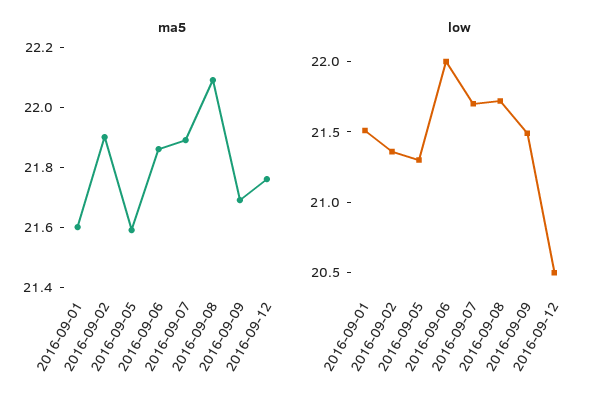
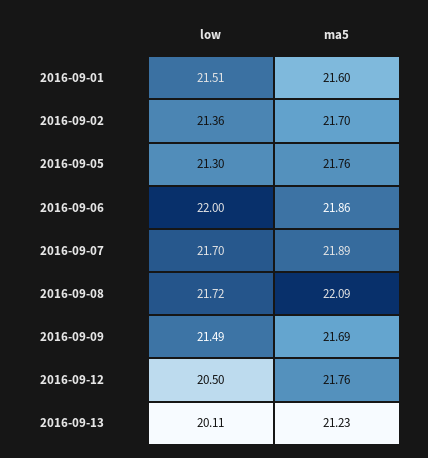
ma5, 2016-09-02: 21.9 -> 21.7
ma5, 2016-09-05: 21.6 -> 21.76
low, 2016-09-13: none -> 20.11
ma5, 2016-09-13: none -> 21.23

